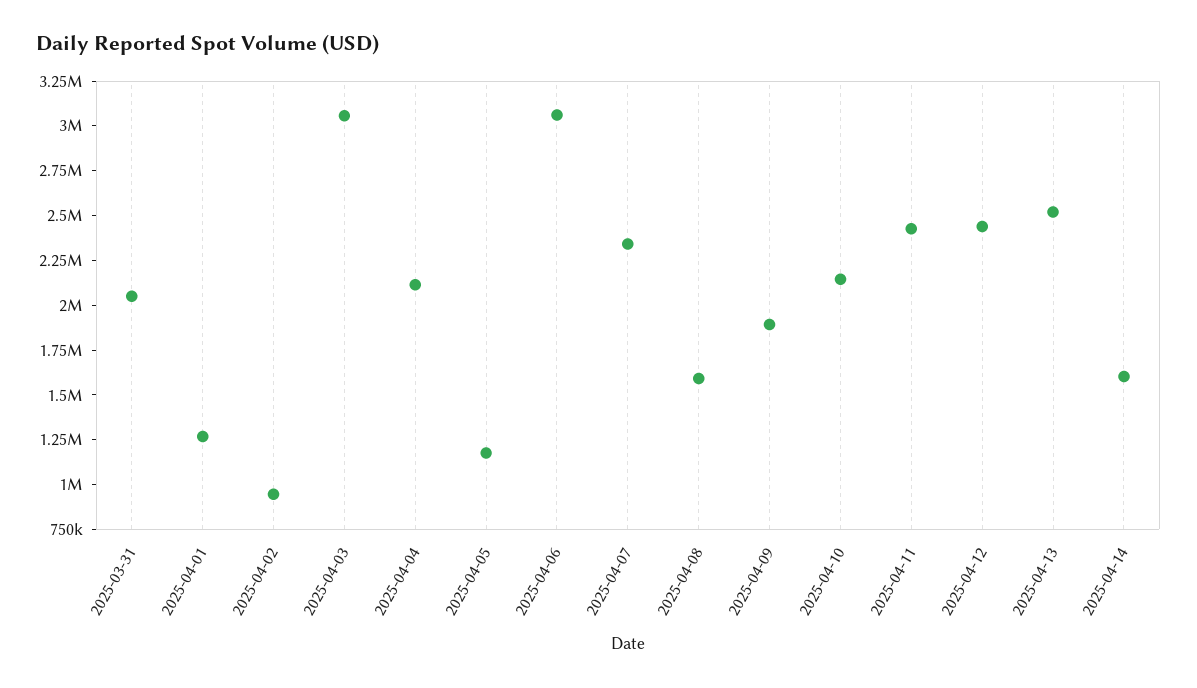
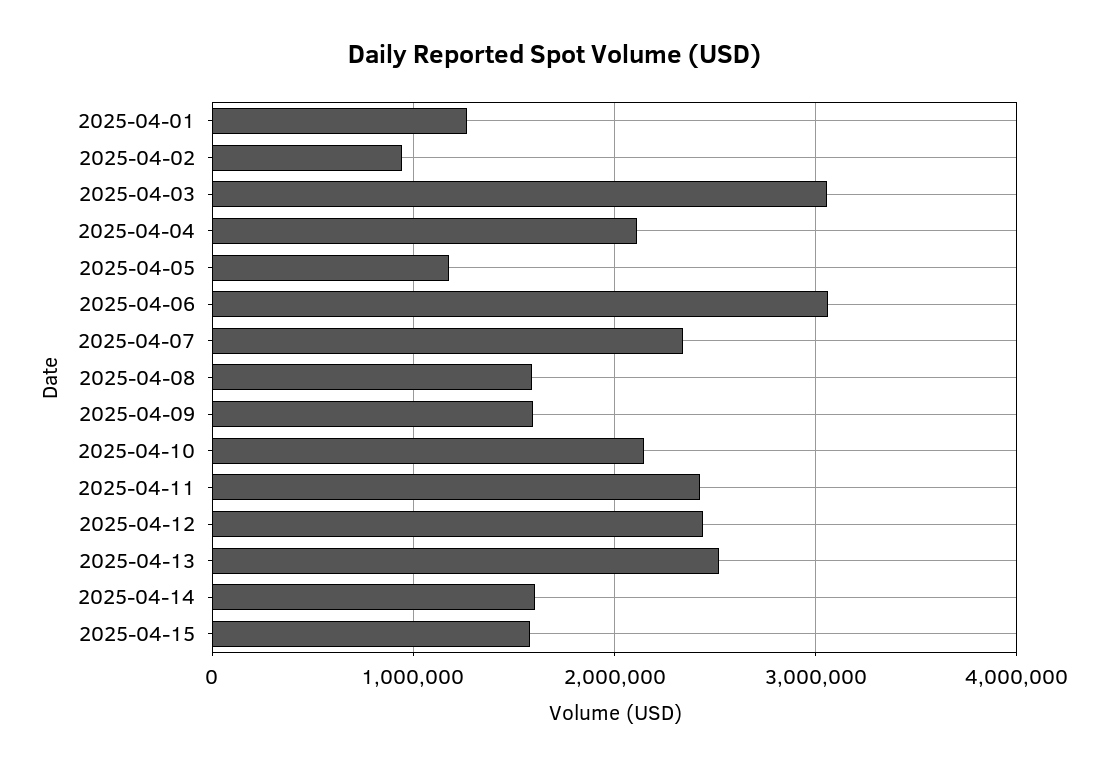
2025-03-31: 2050000 -> none
2025-04-09: 1900000 -> 1600000
2025-04-15: none -> 1600000

